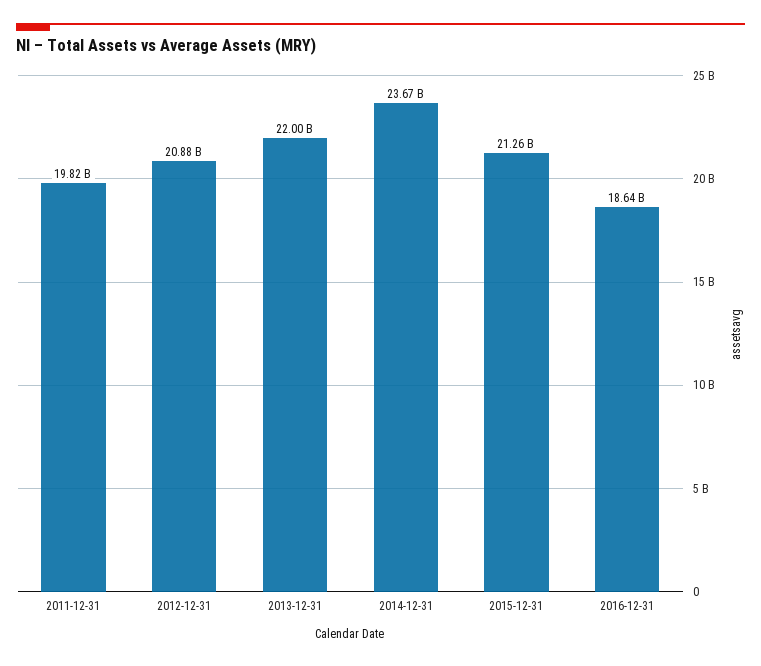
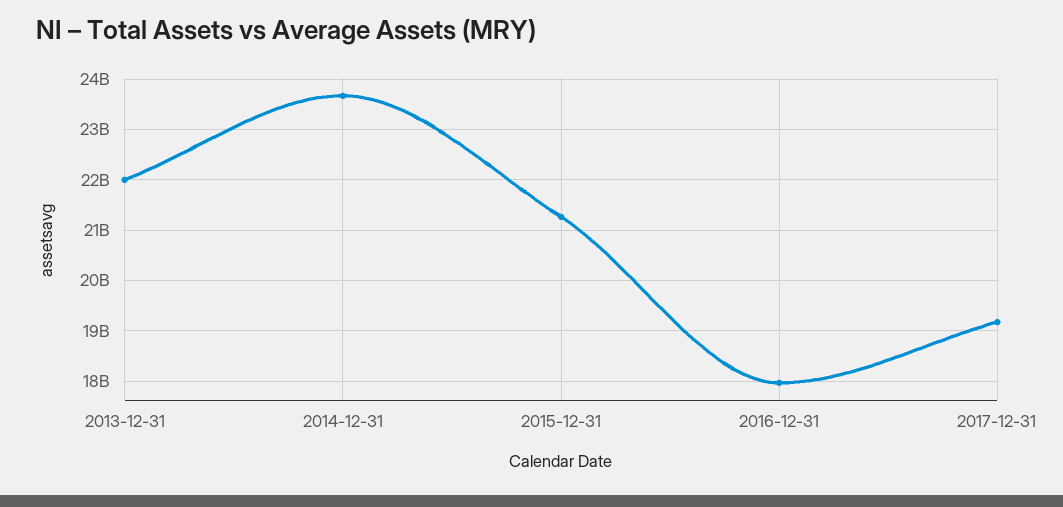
2011-12-31: 19820000000 -> none
2012-12-31: 20880000000 -> none
2016-12-31: 18640000000 -> 18000000000
2017-12-31: none -> 19200000000

